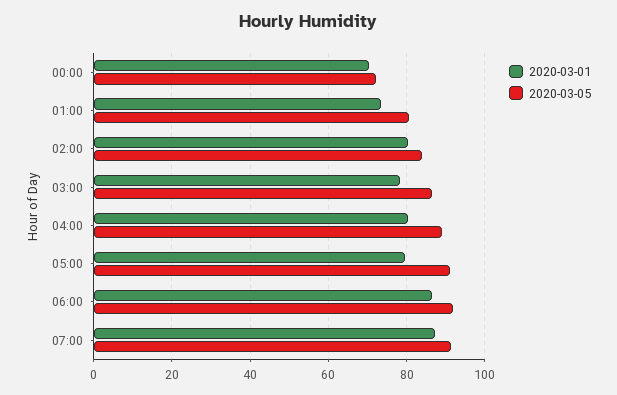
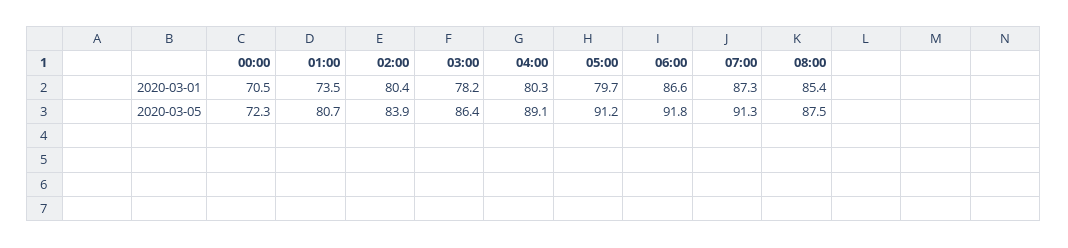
2020-03-01, 08:00: none -> 85.4
2020-03-05, 08:00: none -> 87.5

